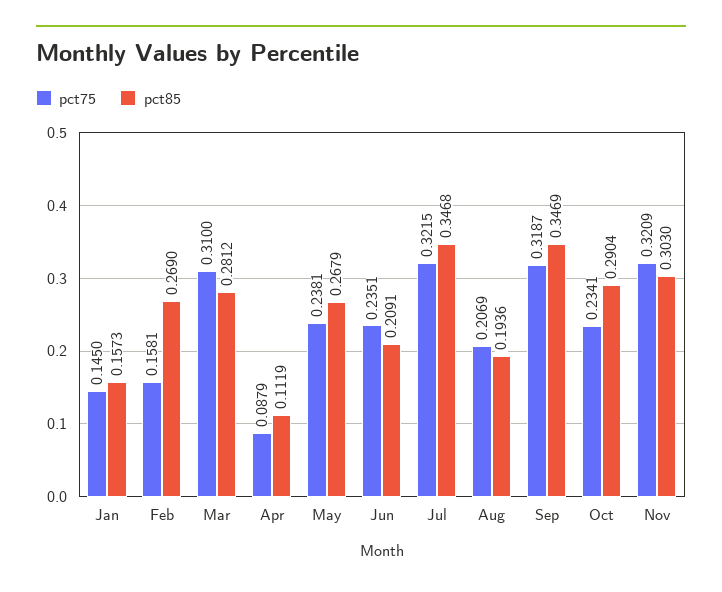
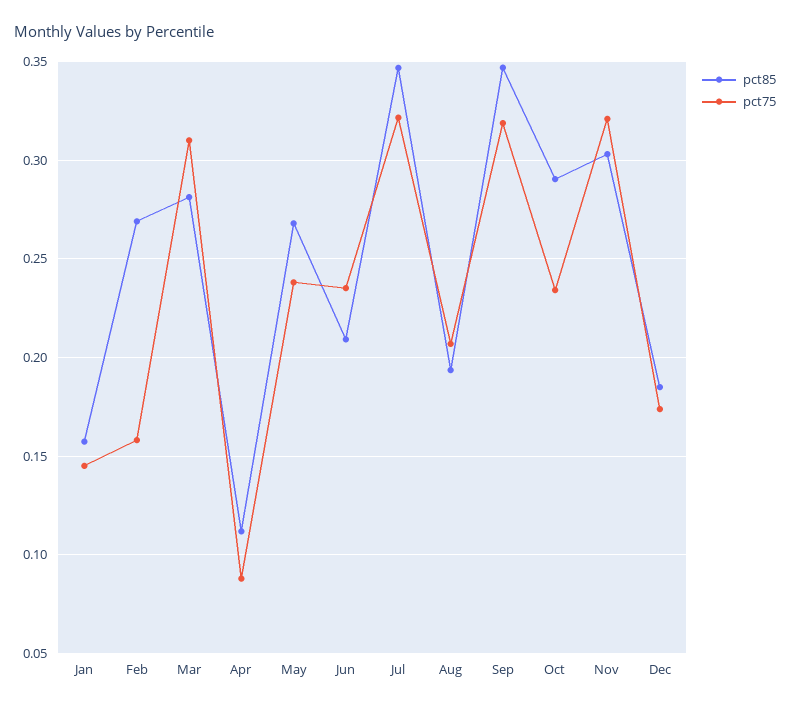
pct85, Dec: none -> 0.185
pct75, Dec: none -> 0.175

